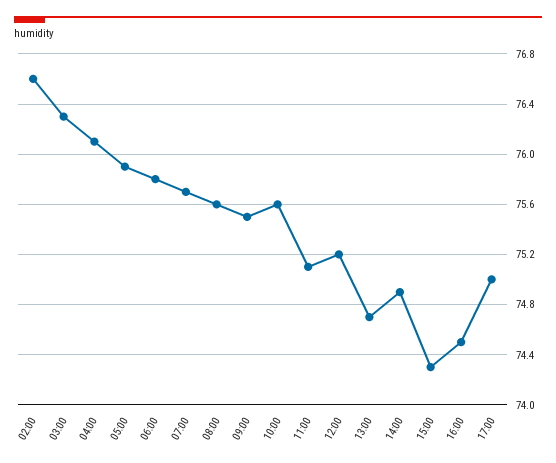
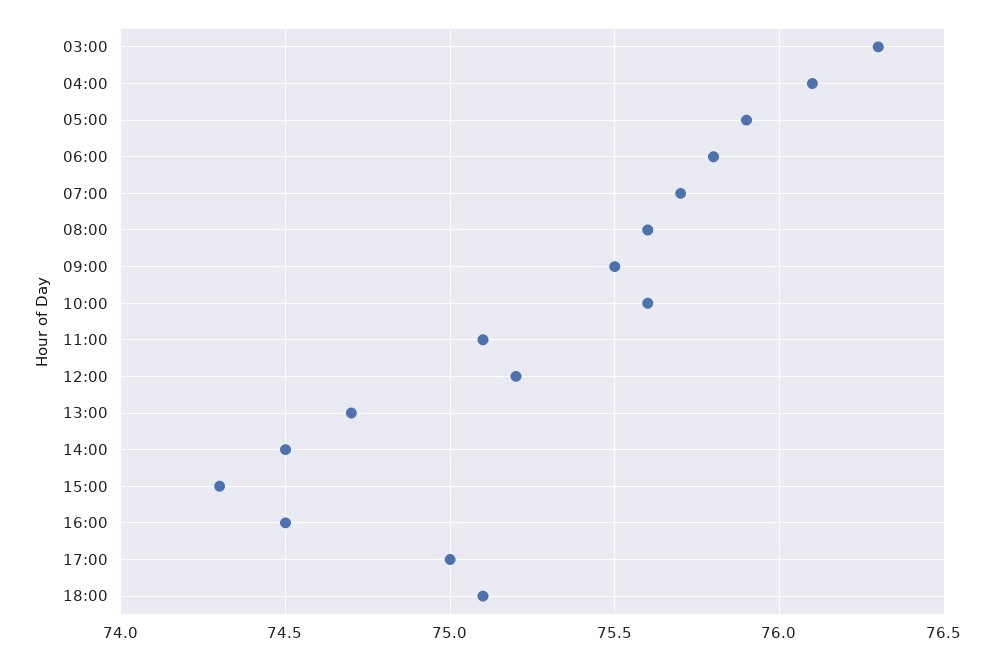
02:00: 76.6 -> none
14:00: 74.9 -> 74.5
18:00: none -> 75.1

